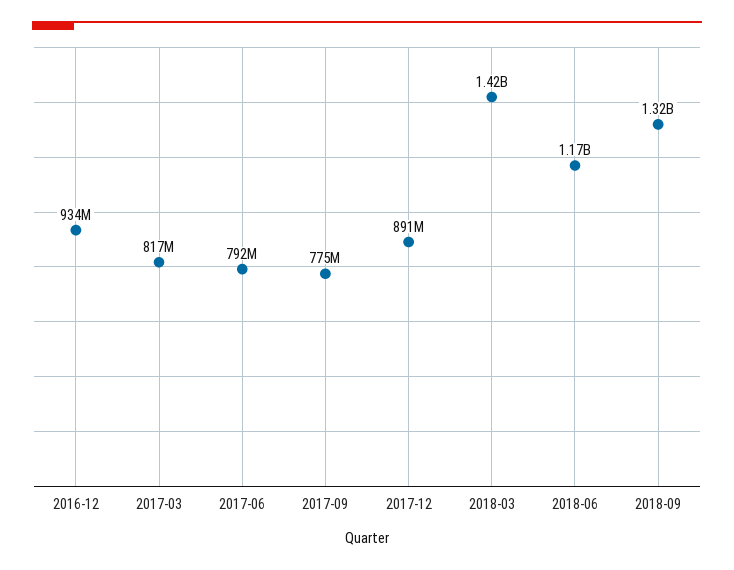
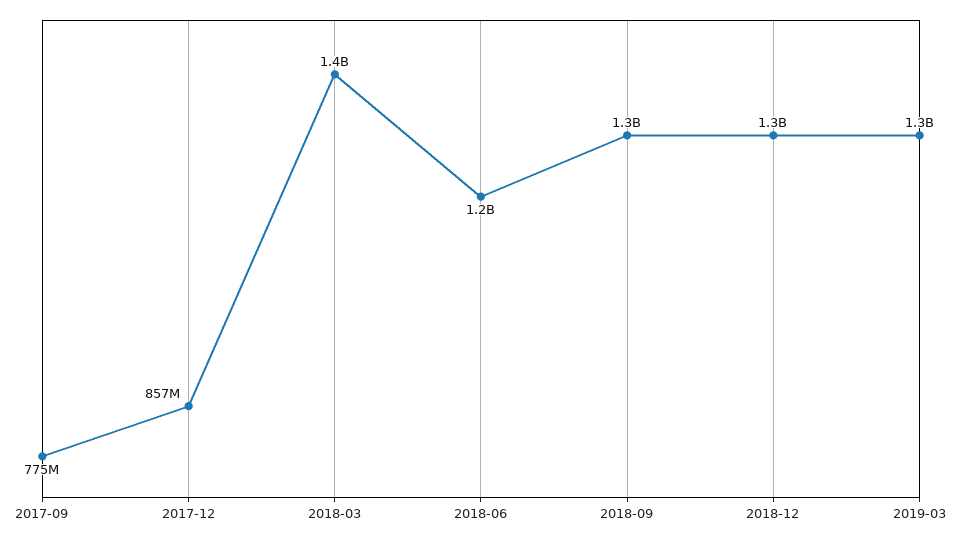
2016-12: 934000000 -> none
2017-03: 817000000 -> none
2017-06: 792000000 -> none
2017-12: 891000000 -> 857000000
2018-12: none -> 1300000000
2019-03: none -> 1300000000

